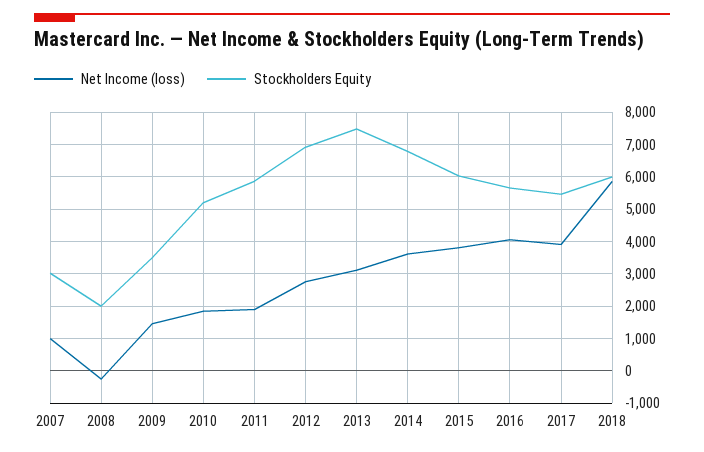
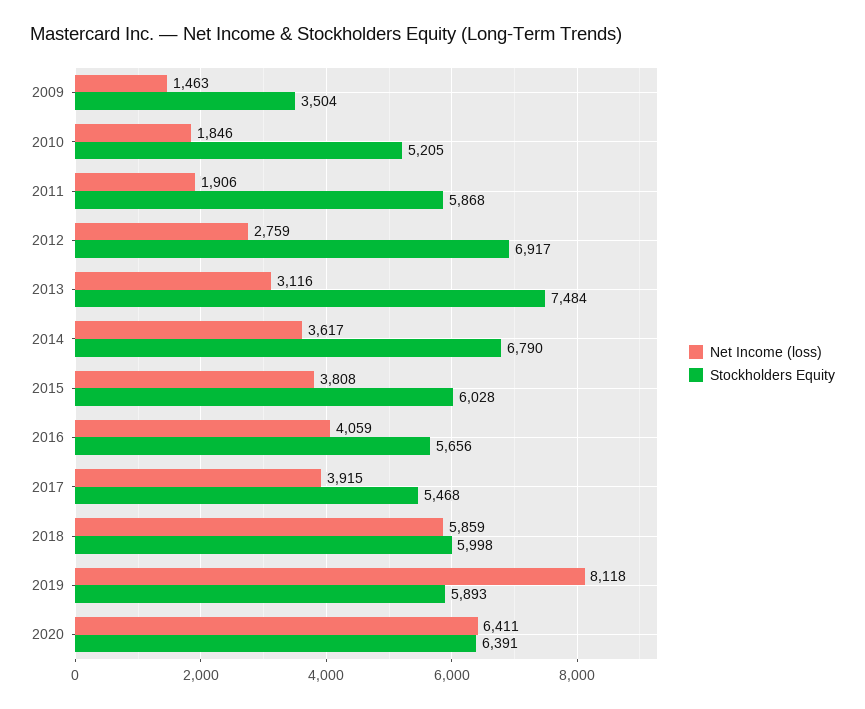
Net Income (loss), 2007: 1000 -> none
Stockholders Equity, 2007: 3000 -> none
Net Income (loss), 2008: -200 -> none
Stockholders Equity, 2008: 2000 -> none
Net Income (loss), 2019: none -> 8118
Stockholders Equity, 2019: none -> 5893
Net Income (loss), 2020: none -> 6411
Stockholders Equity, 2020: none -> 6391

